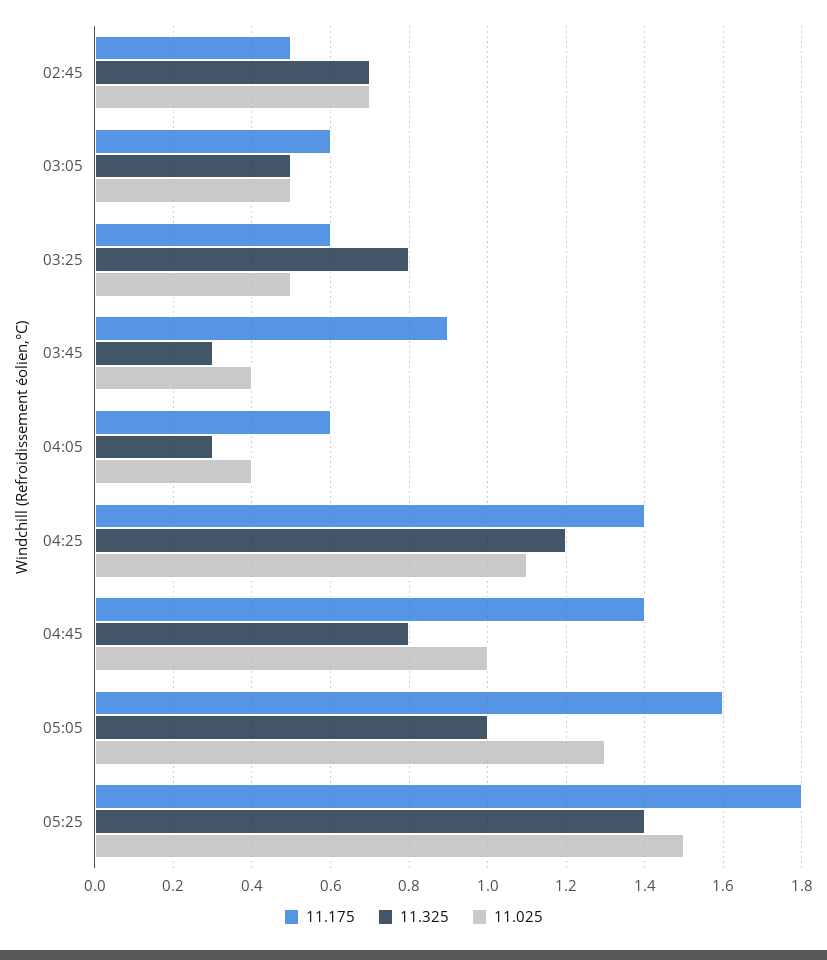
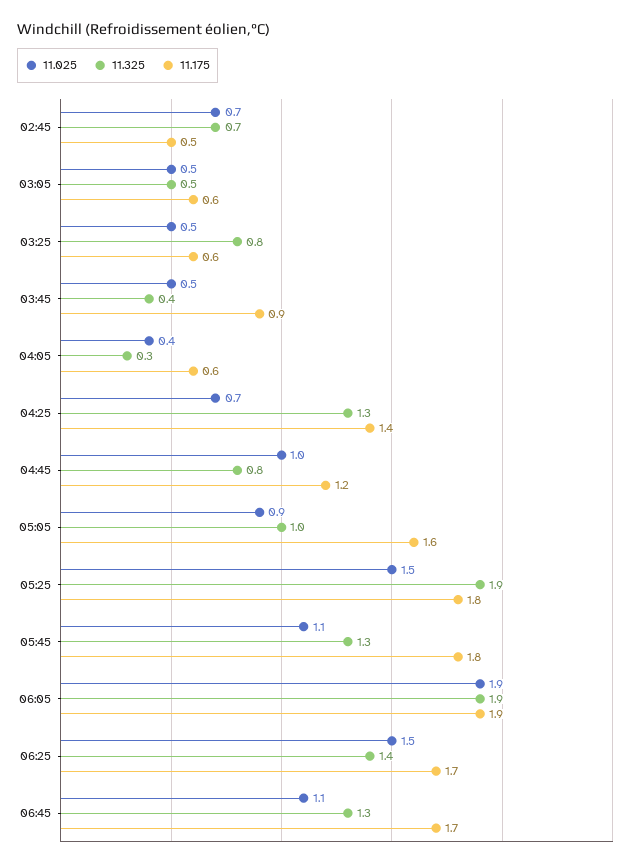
11.325, 03:45: 0.3 -> 0.4
11.025, 03:45: 0.4 -> 0.5
11.325, 04:25: 1.2 -> 1.3
11.025, 04:25: 1.1 -> 0.7
11.175, 04:45: 1.4 -> 1.2
11.025, 05:05: 1.3 -> 0.9
11.325, 05:25: 1.4 -> 1.9
11.025, 05:45: none -> 1.1
11.325, 05:45: none -> 1.3
11.175, 05:45: none -> 1.8
11.025, 06:05: none -> 1.9
11.325, 06:05: none -> 1.9
11.175, 06:05: none -> 1.9
11.025, 06:25: none -> 1.5
11.325, 06:25: none -> 1.4
11.175, 06:25: none -> 1.7
11.025, 06:45: none -> 1.1
11.325, 06:45: none -> 1.3
11.175, 06:45: none -> 1.7

